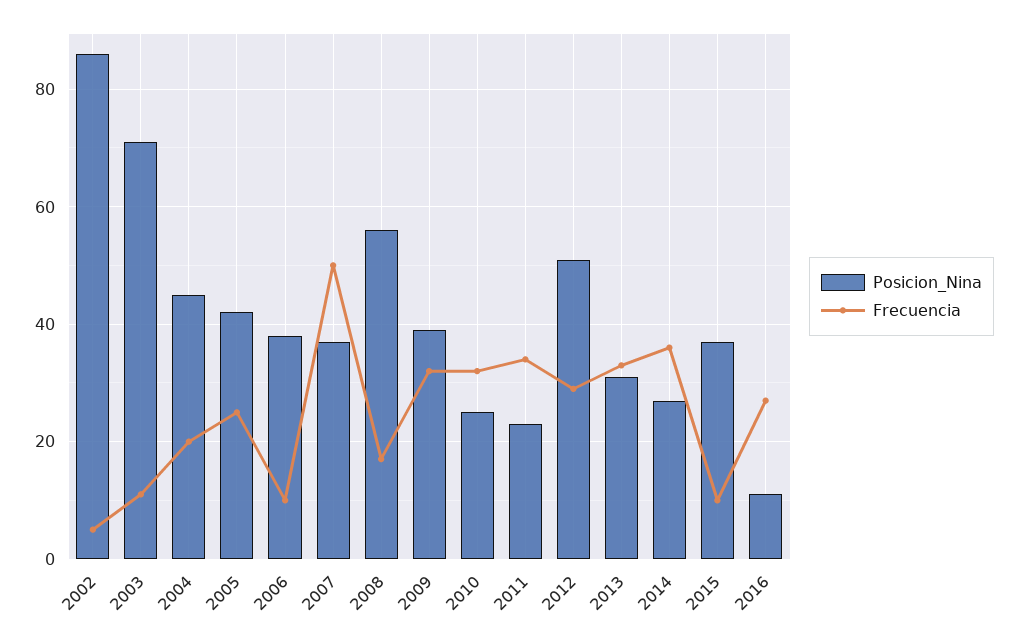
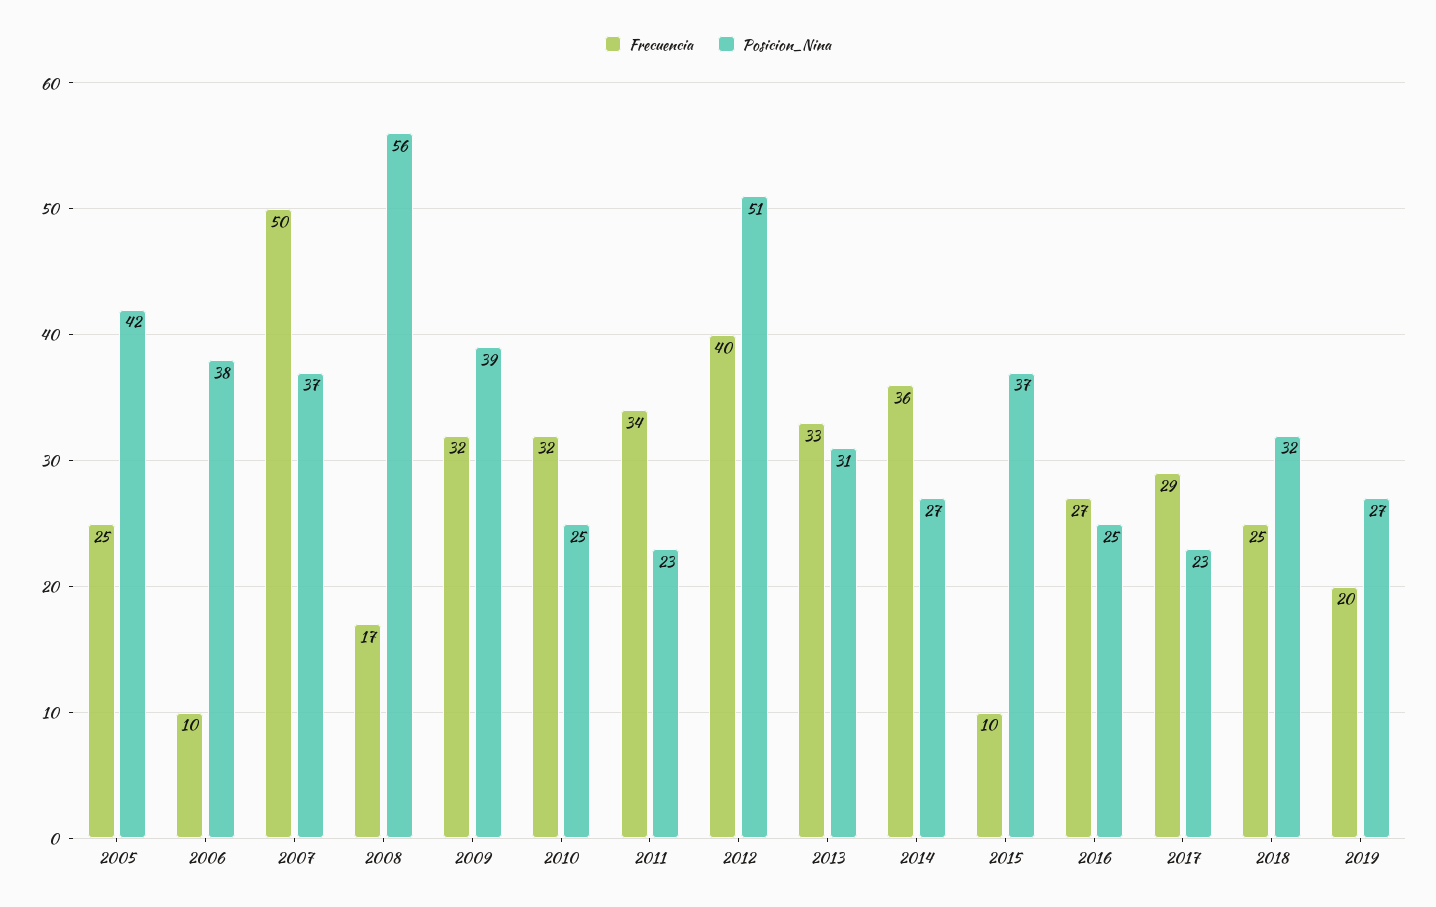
Posicion_Nina, 2002: 85 -> none
Frecuencia, 2002: 5 -> none
Posicion_Nina, 2003: 70 -> none
Frecuencia, 2003: 10 -> none
Posicion_Nina, 2004: 45 -> none
Frecuencia, 2004: 20 -> none
Frecuencia, 2012: 30 -> 40
Posicion_Nina, 2016: 10 -> 25
Frecuencia, 2017: none -> 29
Posicion_Nina, 2017: none -> 23
Frecuencia, 2018: none -> 25
Posicion_Nina, 2018: none -> 32
Frecuencia, 2019: none -> 20
Posicion_Nina, 2019: none -> 27

